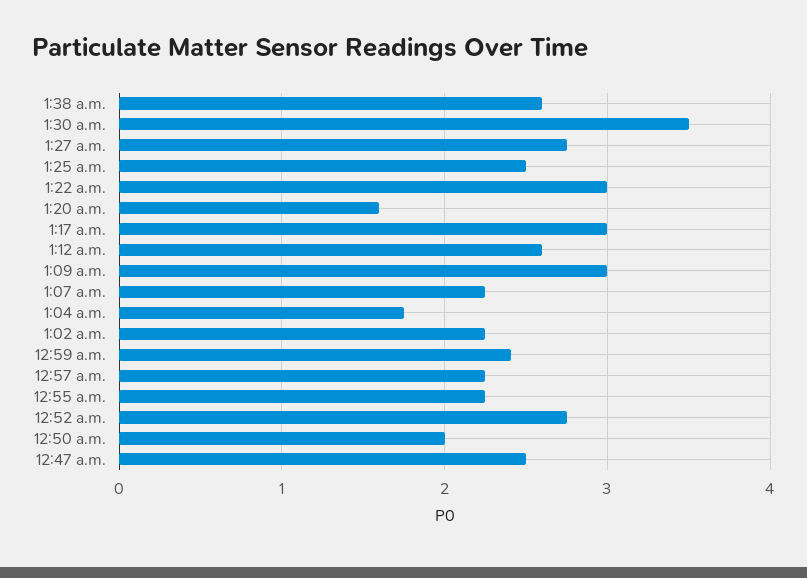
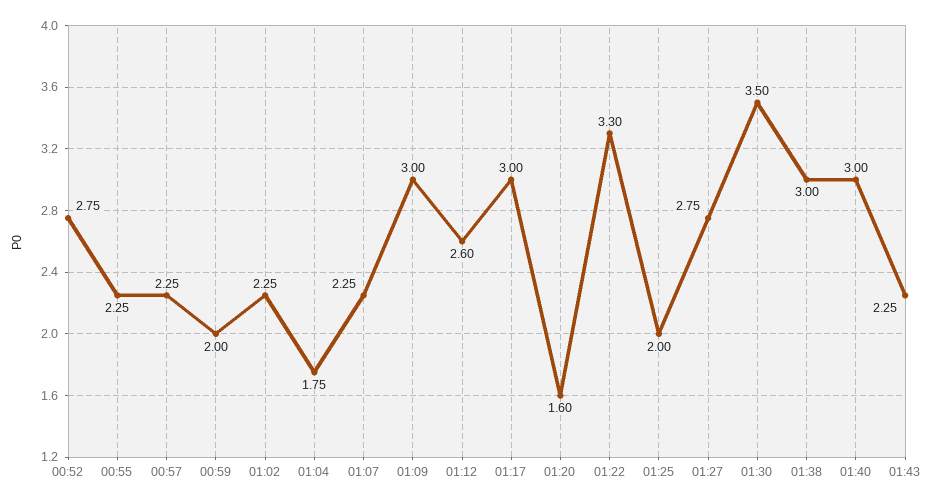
1:38 a.m.: 2.6 -> 3
1:25 a.m.: 2.5 -> 2
1:22 a.m.: 3 -> 3.3
12:59 a.m.: 2.4 -> 2
12:50 a.m.: 2 -> none
12:47 a.m.: 2.5 -> none
01:40: none -> 3
01:43: none -> 2.25

